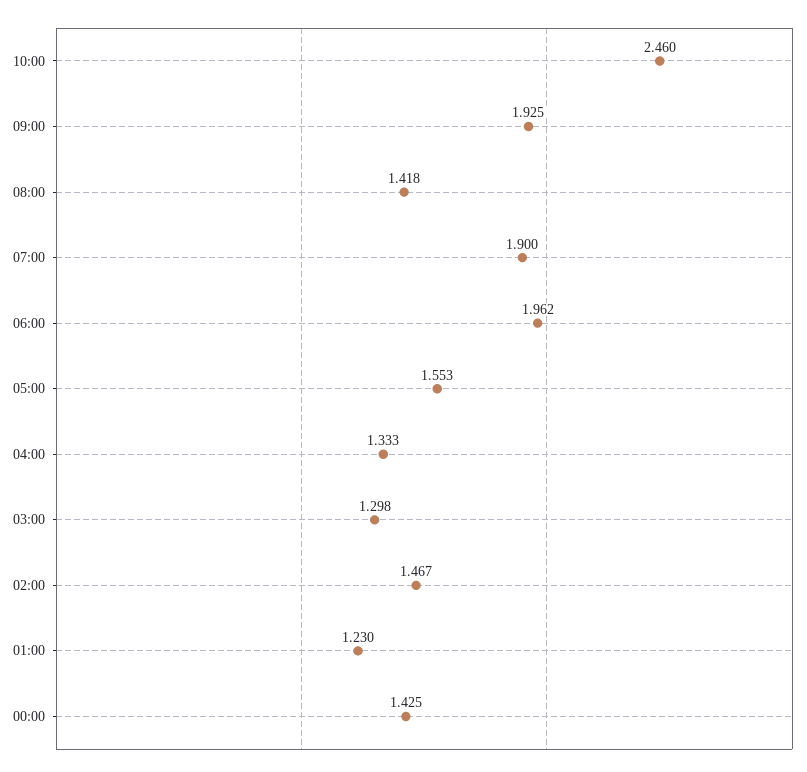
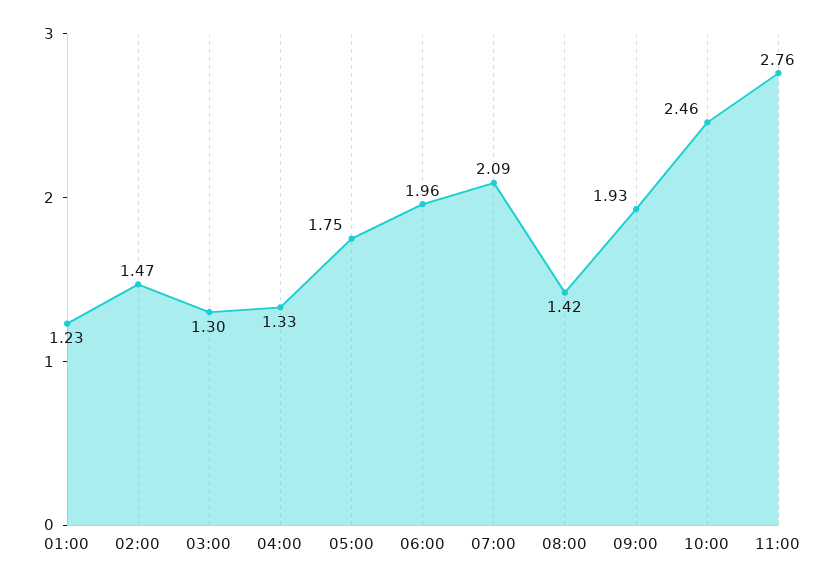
07:00: 1.9 -> 2.09
05:00: 1.553 -> 1.75
00:00: 1.425 -> none
11:00: none -> 2.76

